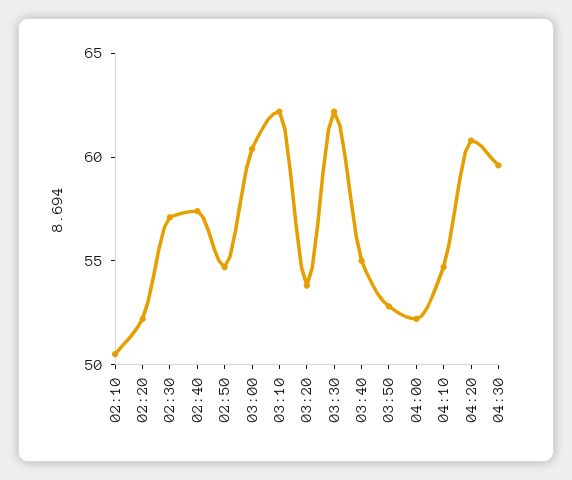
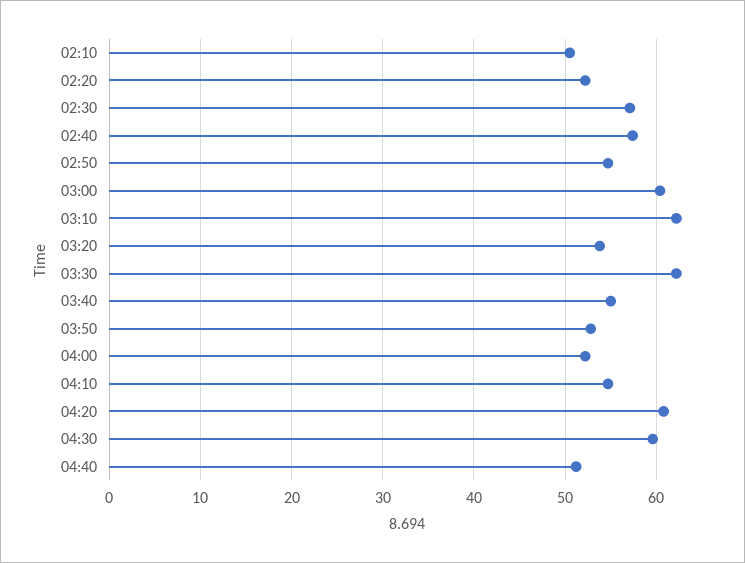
04:40: none -> 51

